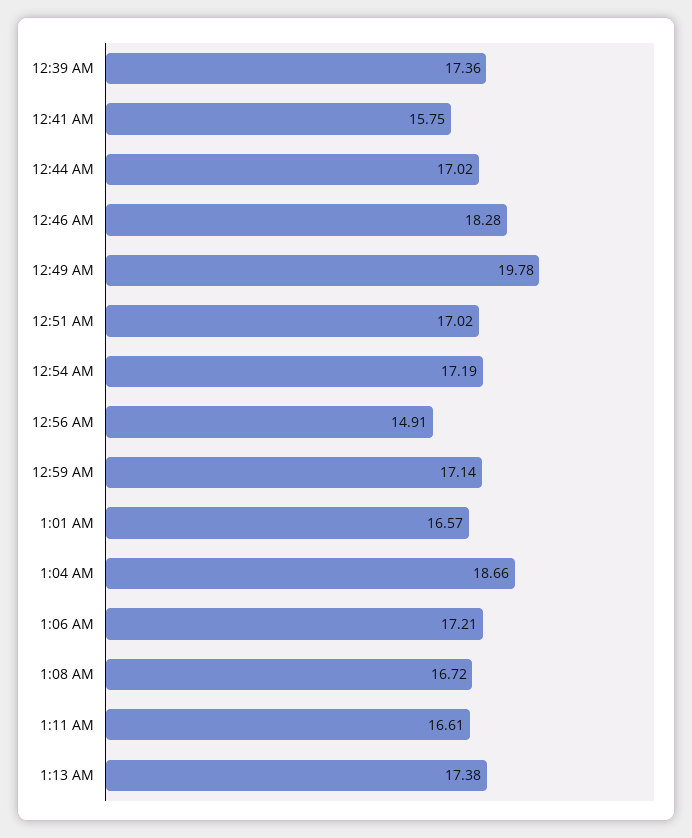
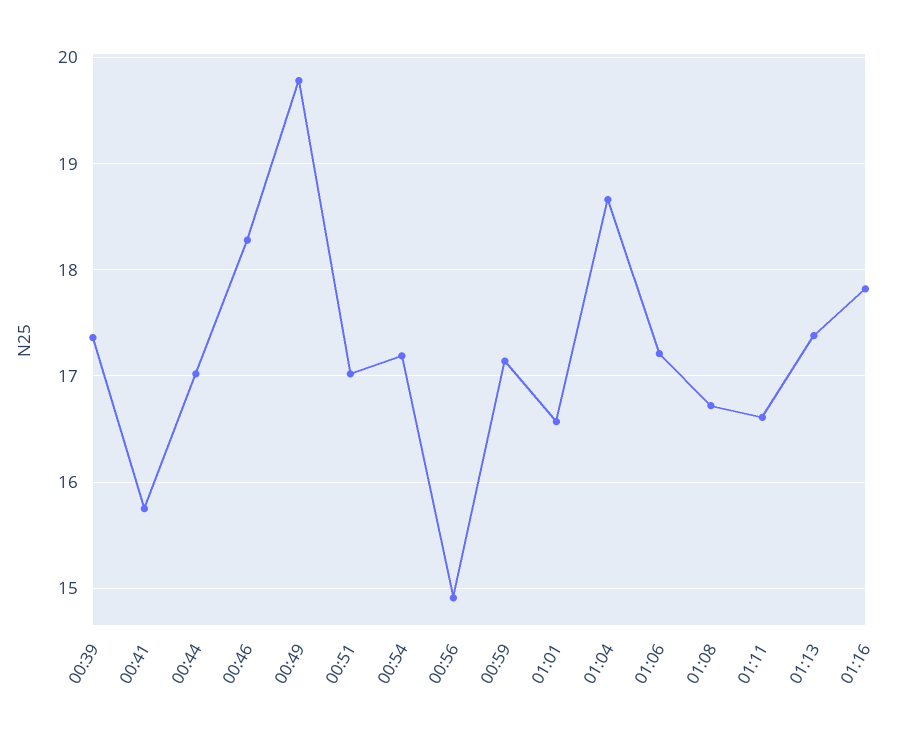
01:16: none -> 17.8

